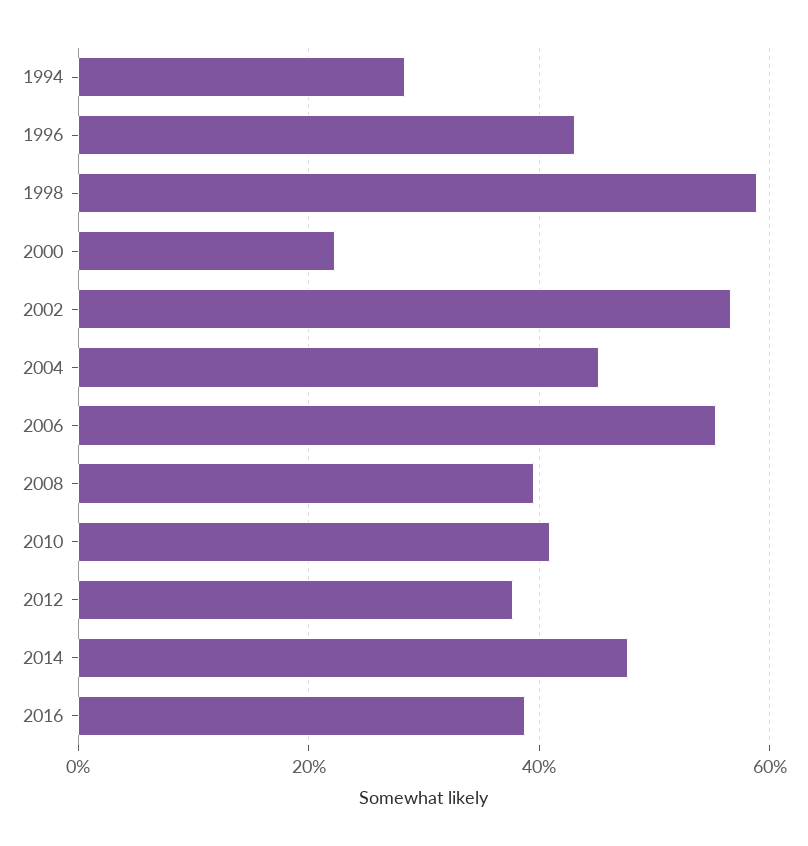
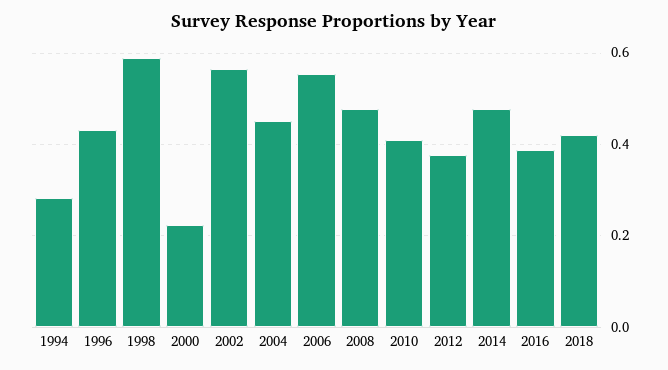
2008: 0.4 -> 0.48
2018: none -> 0.42

